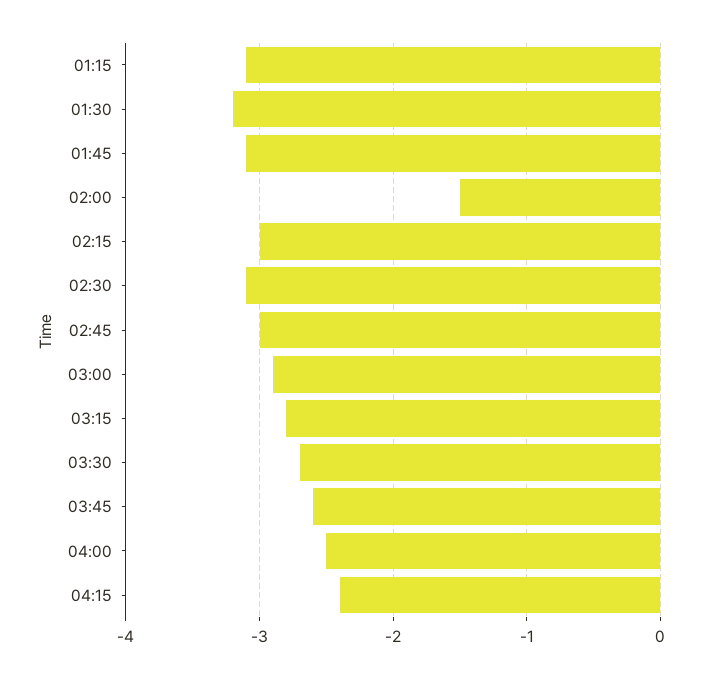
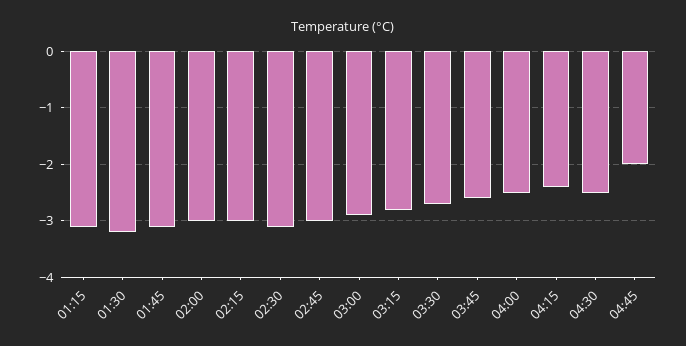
02:00: -1.5 -> -3
04:30: none -> -2.5
04:45: none -> -2

